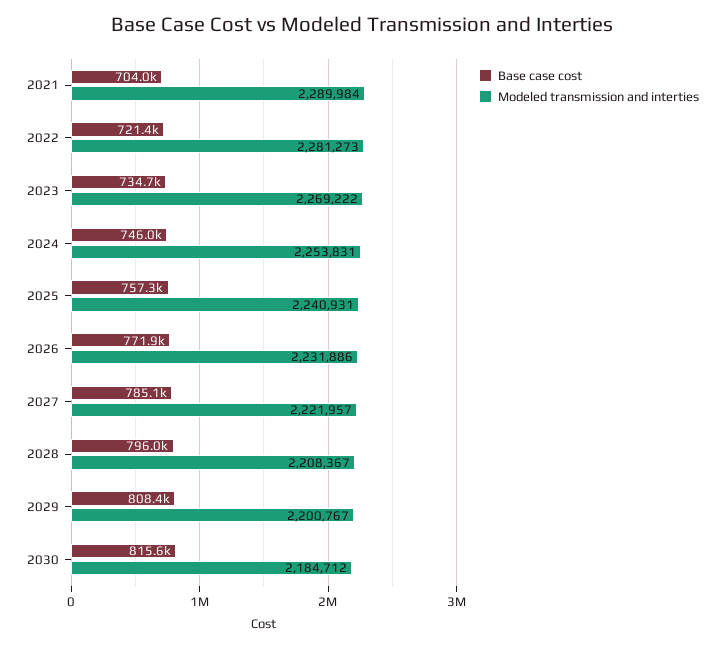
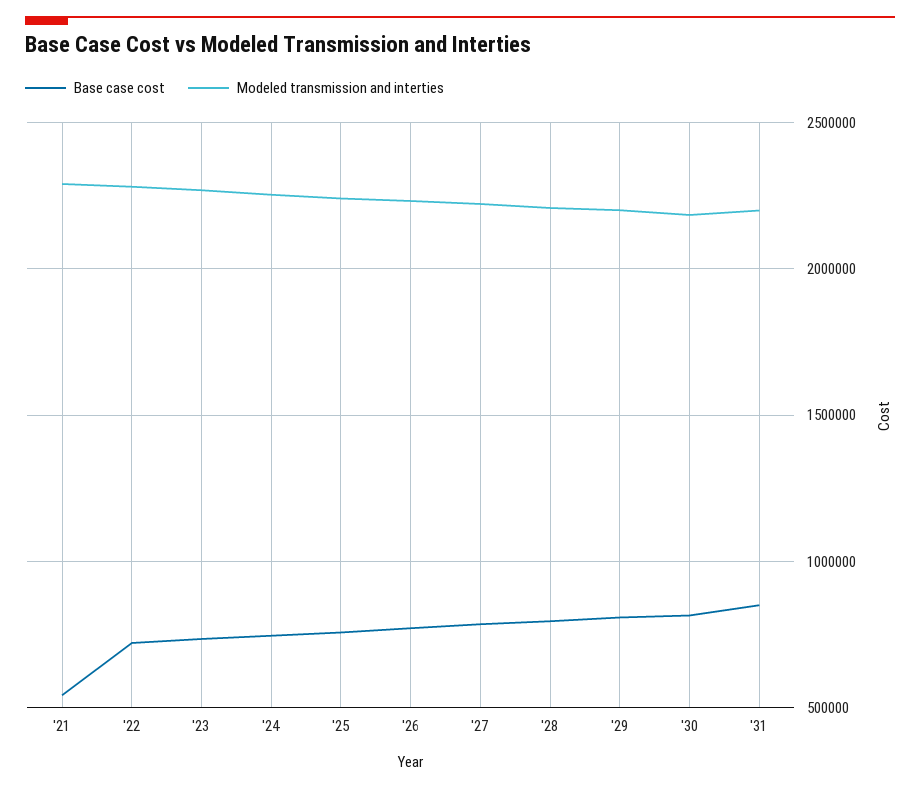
Base case cost, 2021: 704000 -> 550000
Base case cost, '31: none -> 850000
Modeled transmission and interties, '31: none -> 2200000

